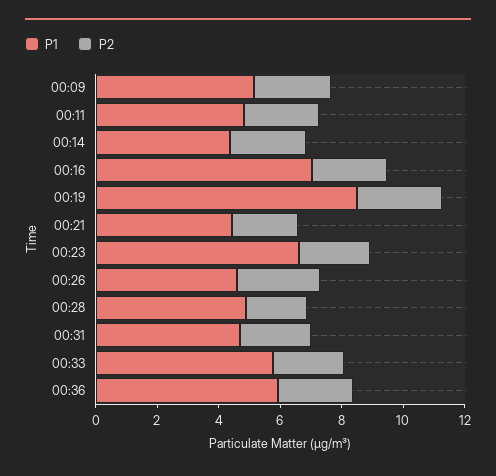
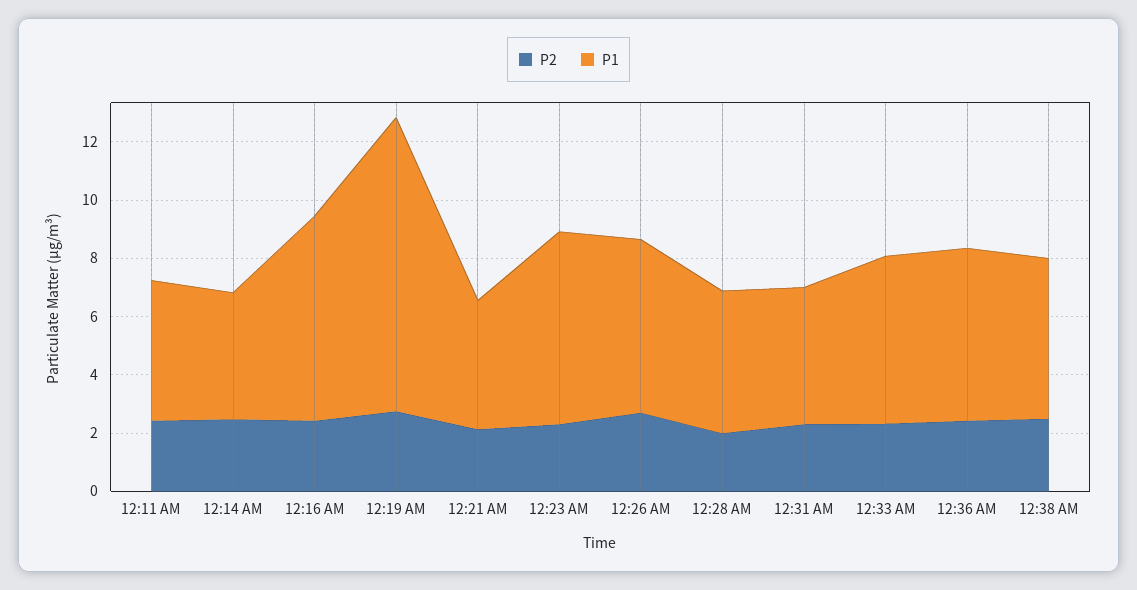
P1, 00:09: 5 -> none
P2, 00:09: 2.5 -> none
P1, 00:19: 8.5 -> 10
P1, 00:26: 4.5 -> 6
P2, 12:38 AM: none -> 2.5
P1, 12:38 AM: none -> 5.5

